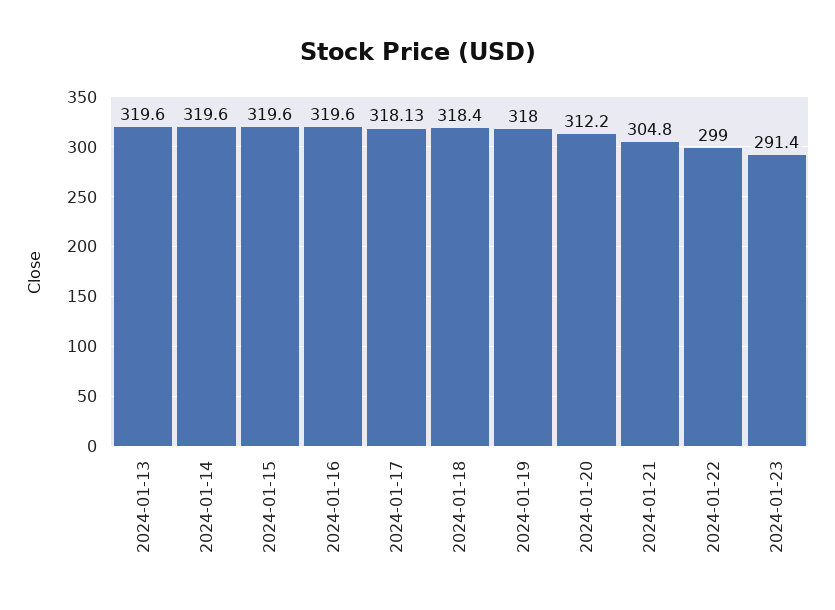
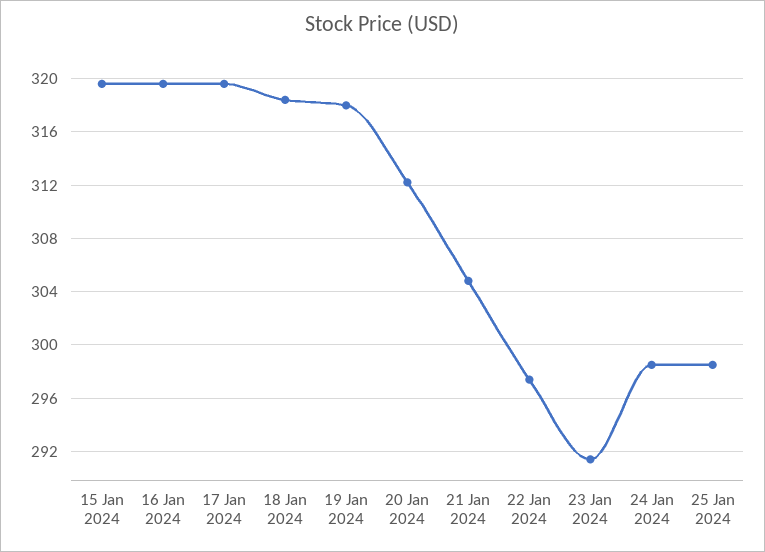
2024-01-13: 319.6 -> none
2024-01-14: 319.6 -> none
2024-01-17: 318.13 -> 319.5
2024-01-22: 299 -> 297.5
24 Jan 2024: none -> 298.5
25 Jan 2024: none -> 298.5

